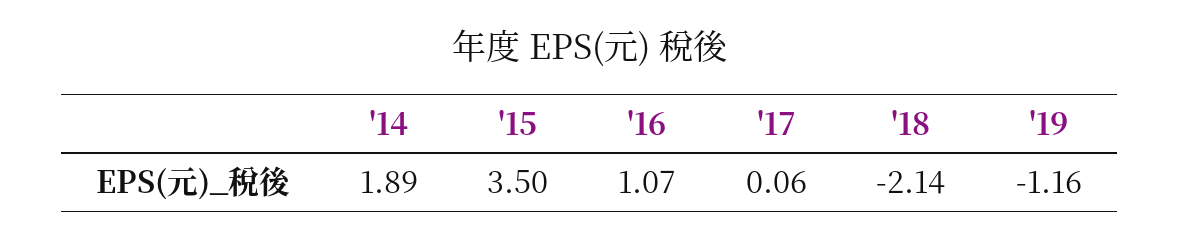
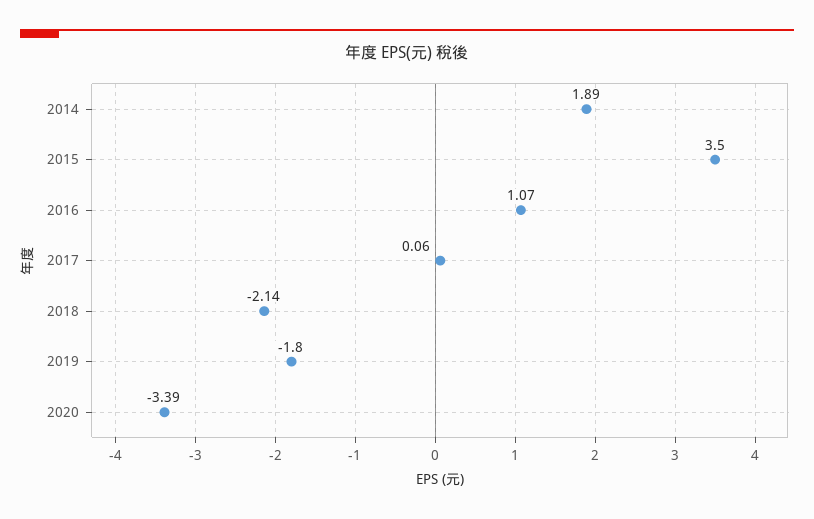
'19: -1.16 -> -1.8
2020: none -> -3.39

